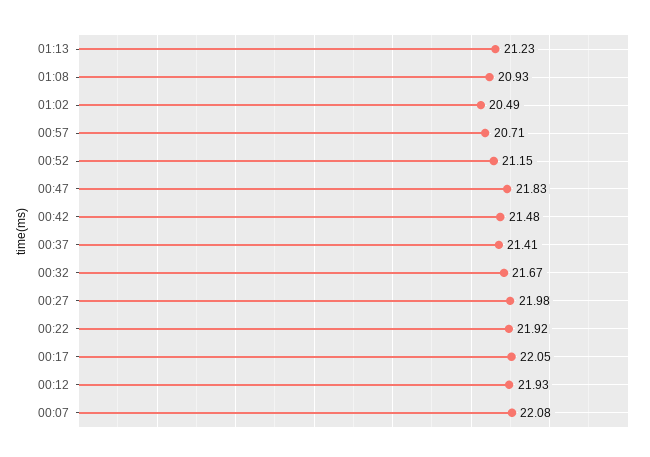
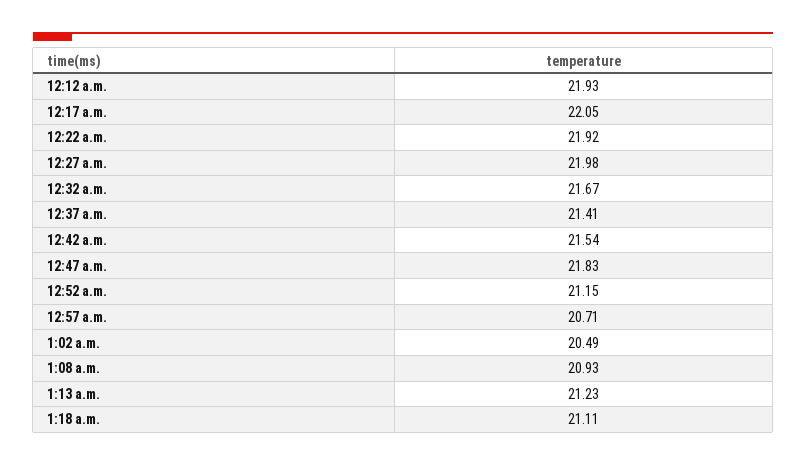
00:42: 21.48 -> 21.54
00:07: 22.08 -> none
1:18 a.m.: none -> 21.11

